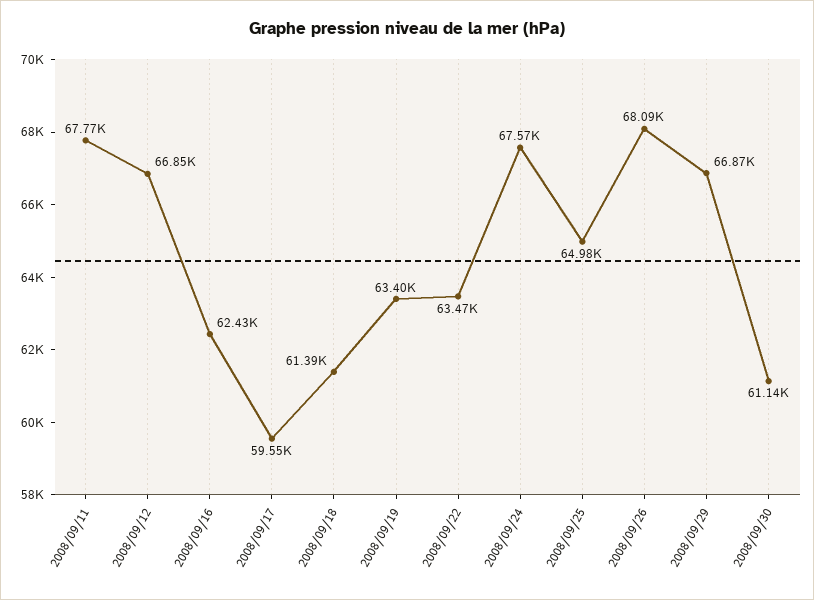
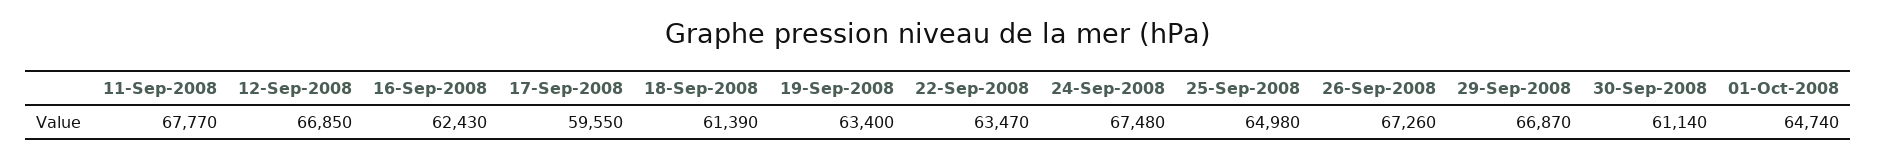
2008/09/24: 67570 -> 67480
2008/09/26: 68090 -> 67260
01-Oct-2008: none -> 64740

